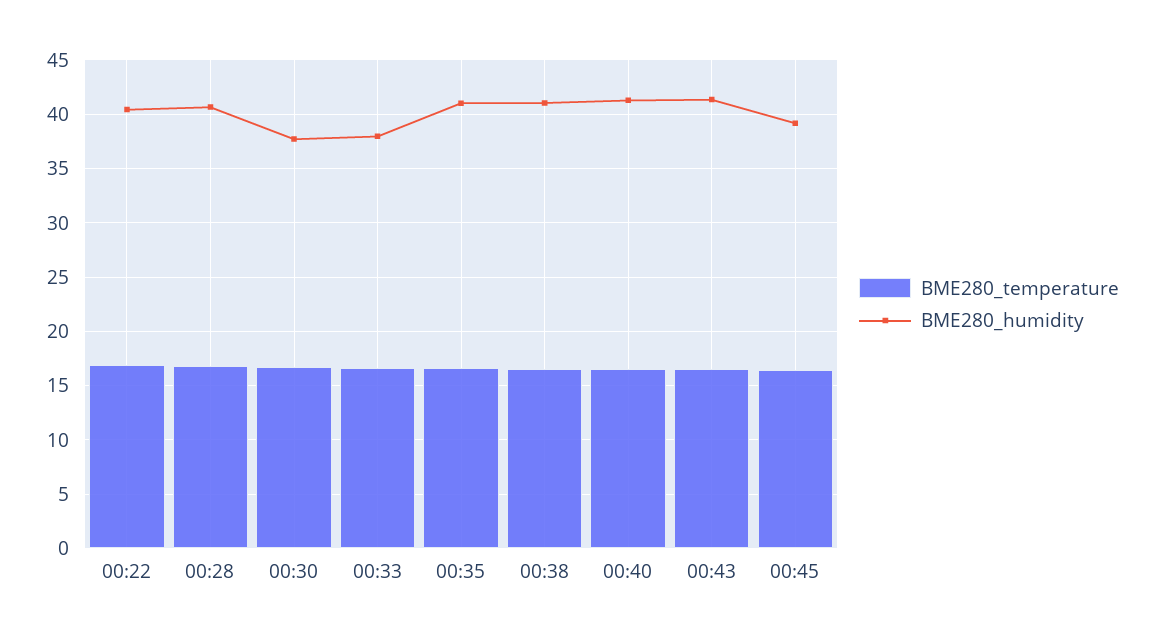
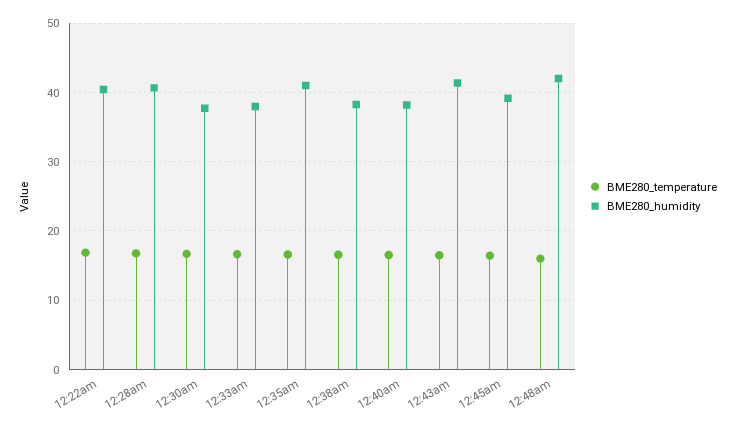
BME280_humidity, 00:38: 41 -> 38
BME280_humidity, 00:40: 41 -> 38
BME280_temperature, 12:48am: none -> 16
BME280_humidity, 12:48am: none -> 42

